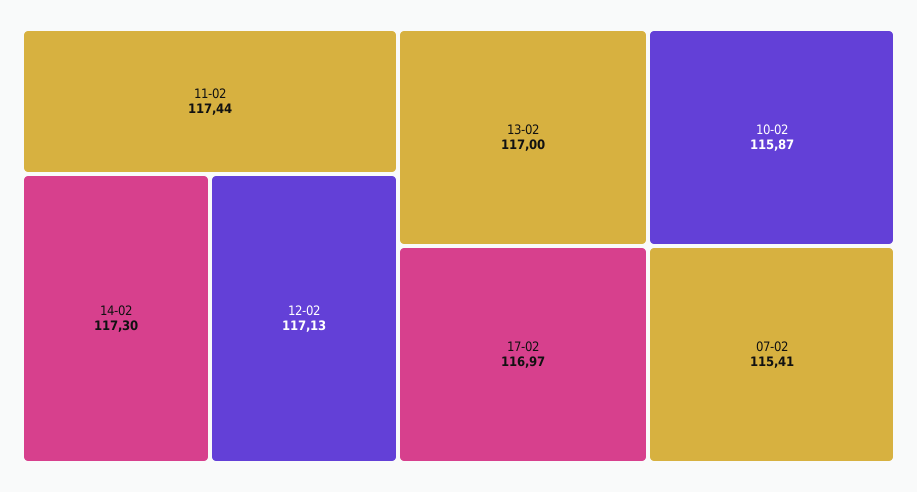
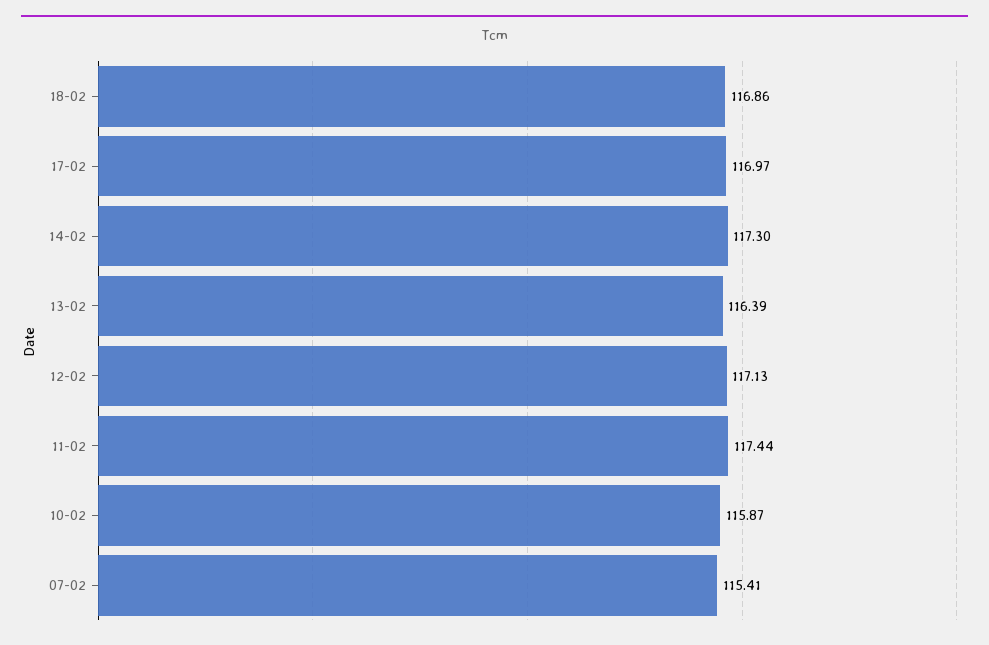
13-02: 117 -> 116.39
18-02: none -> 116.86

